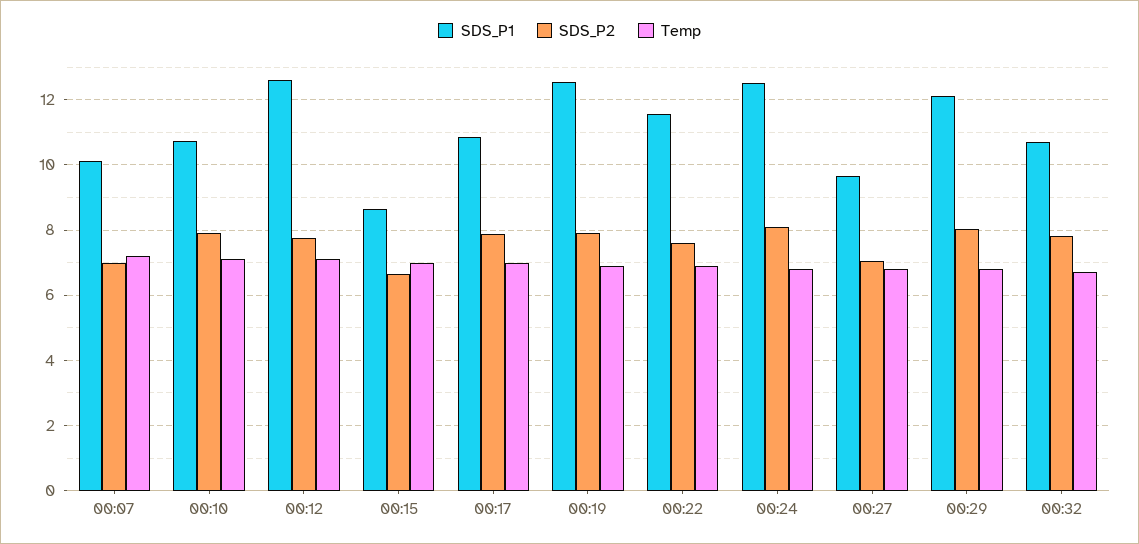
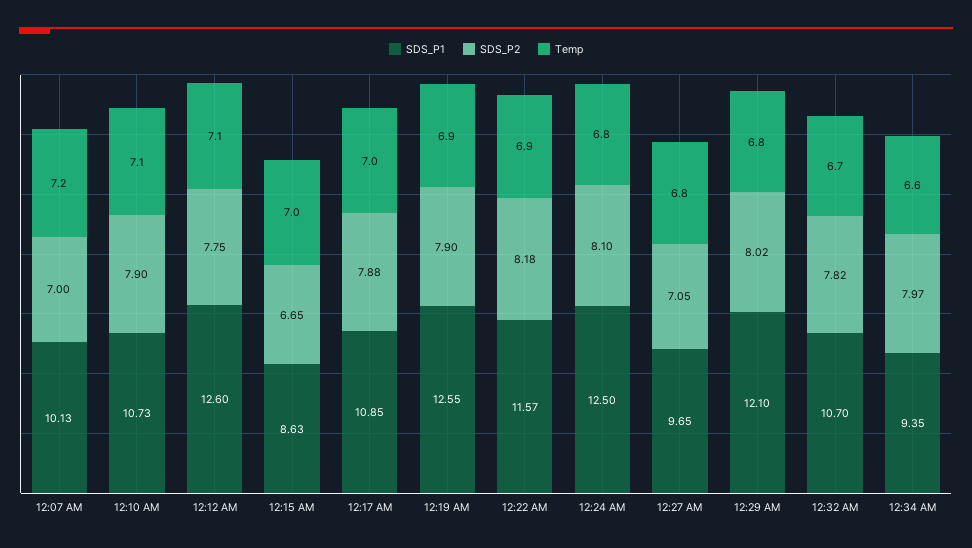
SDS_P2, 00:22: 7.6 -> 8.18
SDS_P1, 12:34 AM: none -> 9.35
SDS_P2, 12:34 AM: none -> 7.97
Temp, 12:34 AM: none -> 6.6

